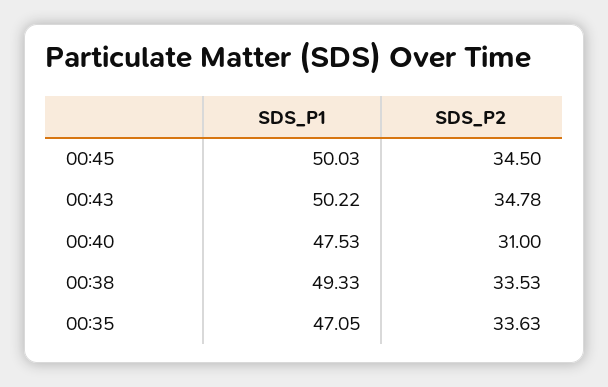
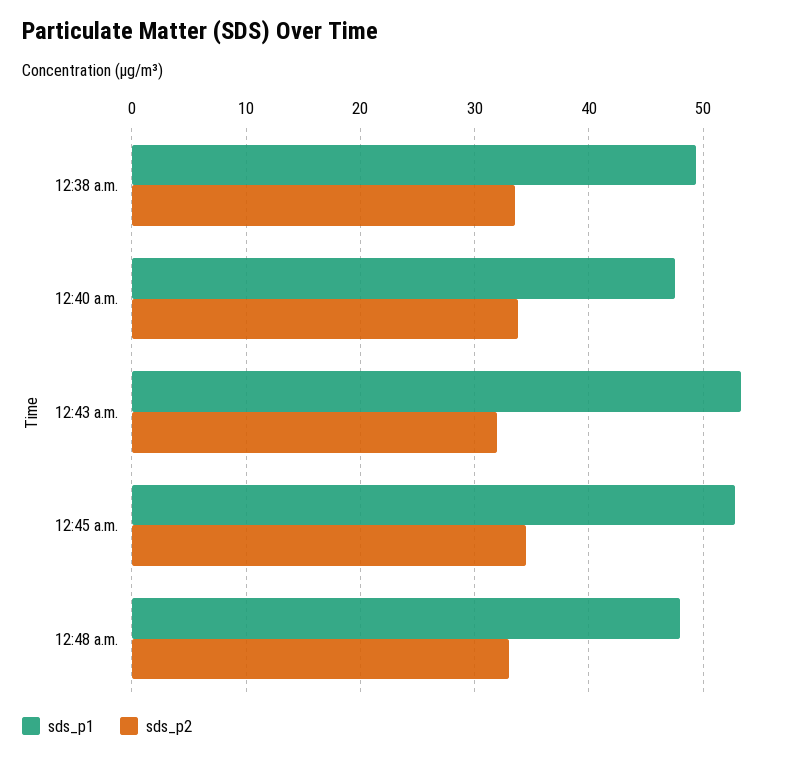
SDS_P1, 00:45: 50.03 -> 53
SDS_P1, 00:43: 50.22 -> 53
SDS_P2, 00:43: 34.78 -> 32
SDS_P2, 00:40: 31 -> 34
SDS_P1, 00:35: 47.05 -> none
SDS_P2, 00:35: 33.63 -> none
SDS_P1, 12:48 a.m.: none -> 48
SDS_P2, 12:48 a.m.: none -> 33

